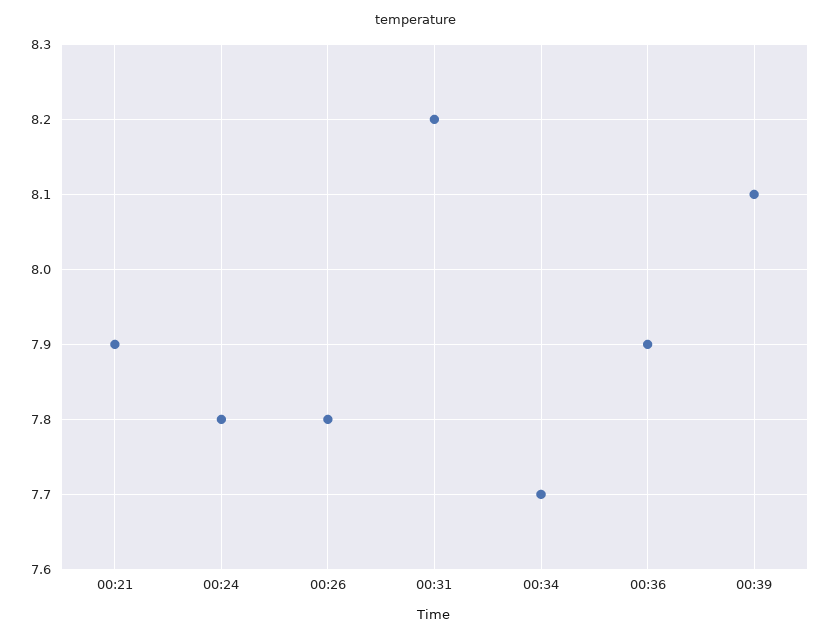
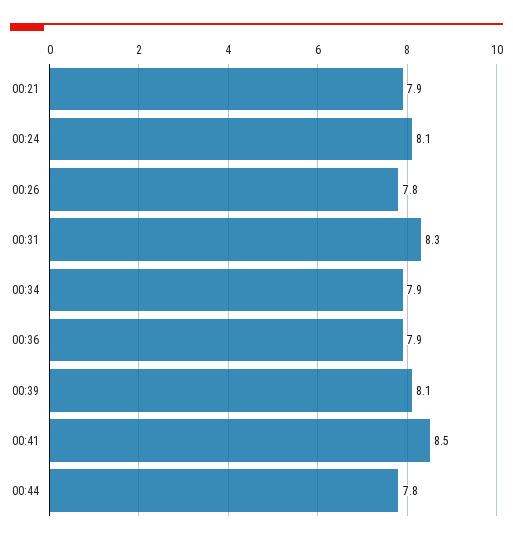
00:24: 7.8 -> 8.1
00:31: 8.2 -> 8.3
00:34: 7.7 -> 7.9
00:41: none -> 8.5
00:44: none -> 7.8

